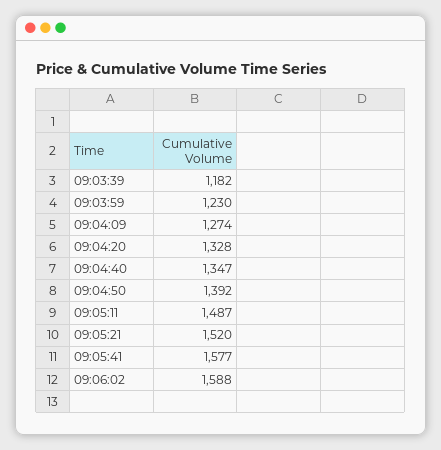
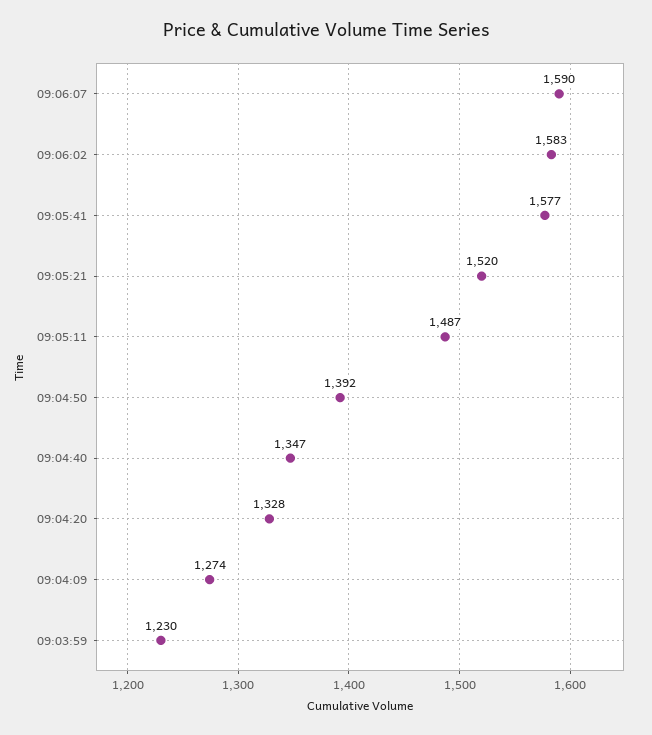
09:03:39: 1182 -> none
09:06:02: 1588 -> 1583
09:06:07: none -> 1590

